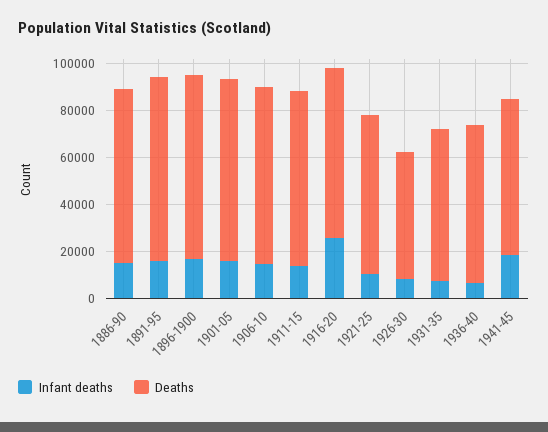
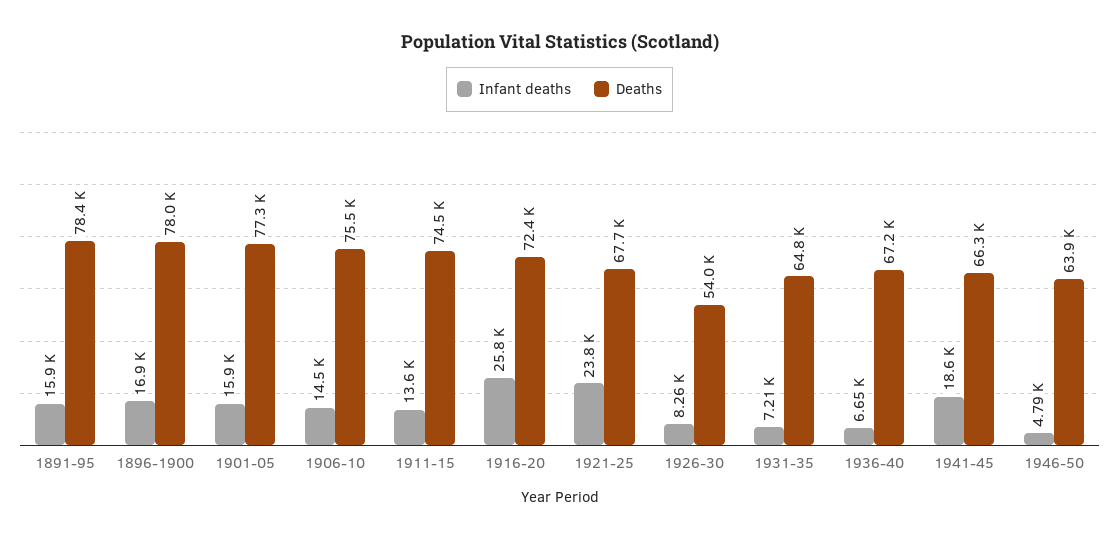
Infant deaths, 1886-90: 15000 -> none
Deaths, 1886-90: 75000 -> none
Infant deaths, 1921-25: 10000 -> 23800
Infant deaths, 1946-50: none -> 4790
Deaths, 1946-50: none -> 63900

